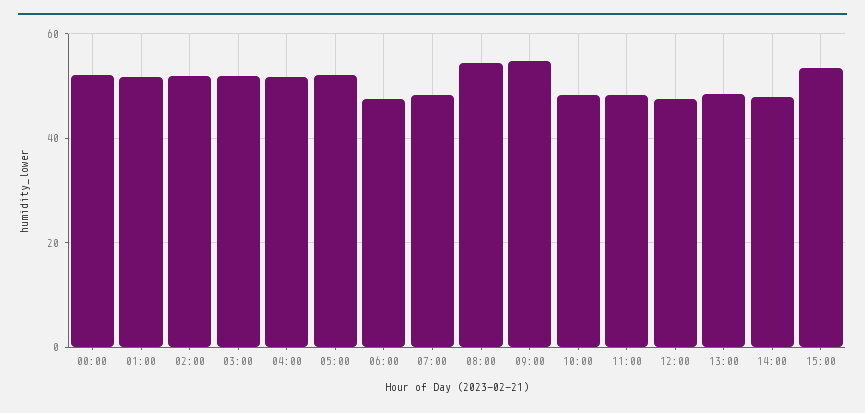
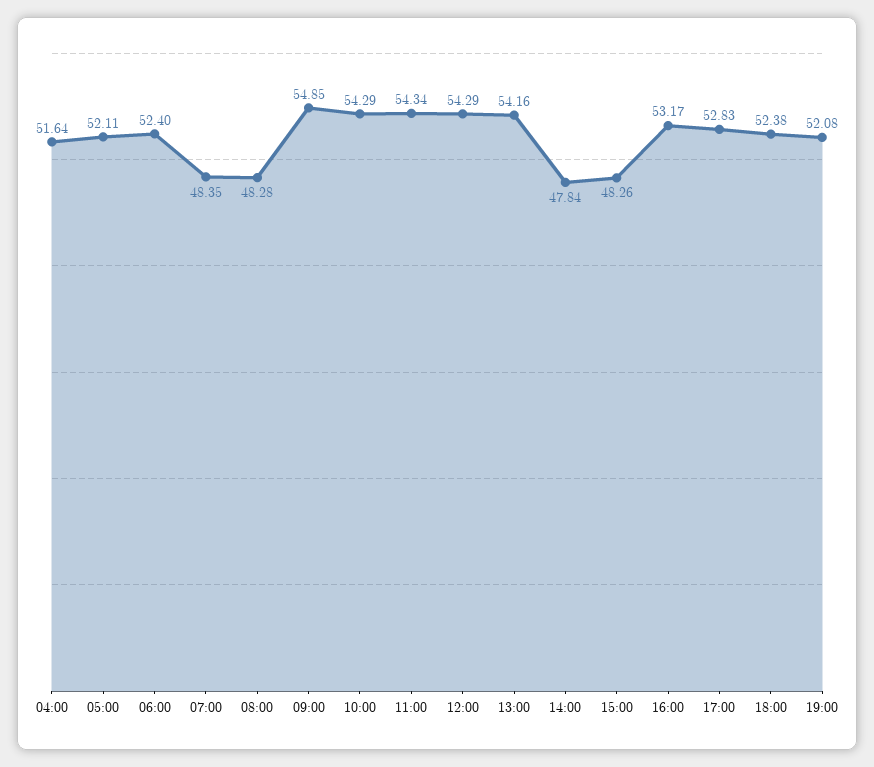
00:00: 52 -> none
01:00: 52 -> none
02:00: 52 -> none
03:00: 52 -> none
06:00: 48 -> 52.4
08:00: 54 -> 48.28
10:00: 48 -> 54.29
11:00: 48 -> 54.34
12:00: 48 -> 54.29
13:00: 48 -> 54.16
15:00: 54 -> 48.26
16:00: none -> 53.17
17:00: none -> 52.83
18:00: none -> 52.38
19:00: none -> 52.08

